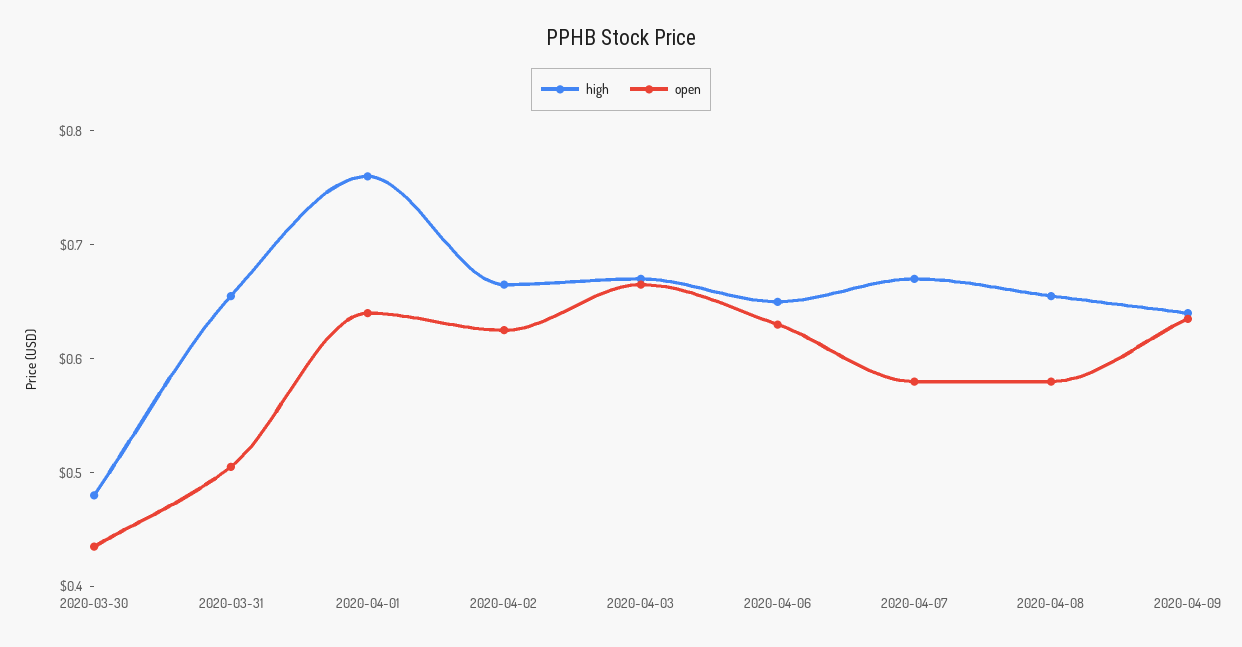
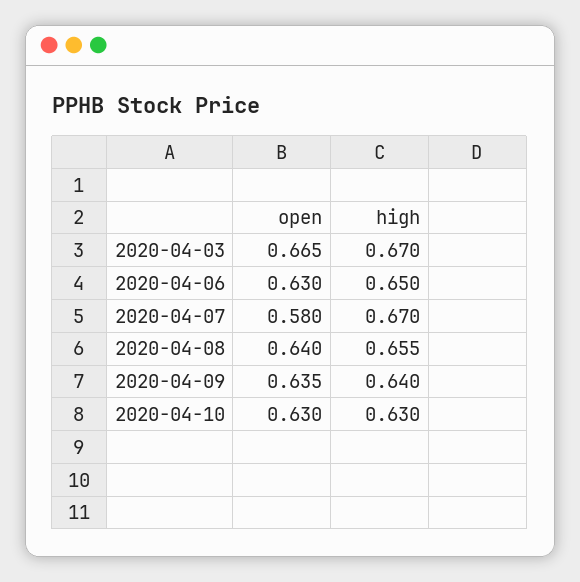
high, 2020-03-30: 0.48 -> none
open, 2020-03-30: 0.44 -> none
high, 2020-03-31: 0.66 -> none
open, 2020-03-31: 0.5 -> none
high, 2020-04-01: 0.76 -> none
open, 2020-04-01: 0.64 -> none
high, 2020-04-02: 0.66 -> none
open, 2020-04-02: 0.62 -> none
open, 2020-04-08: 0.58 -> 0.64
open, 2020-04-10: none -> 0.63
high, 2020-04-10: none -> 0.63

